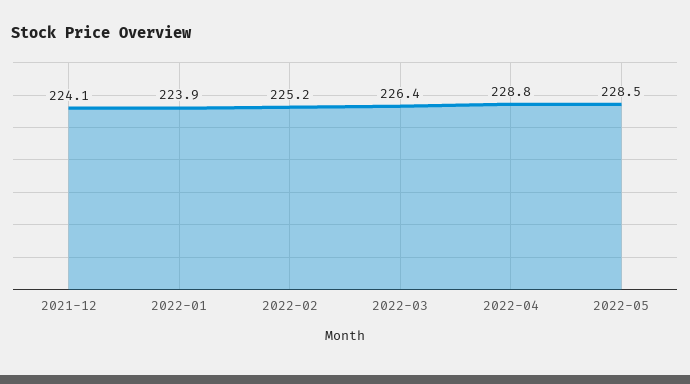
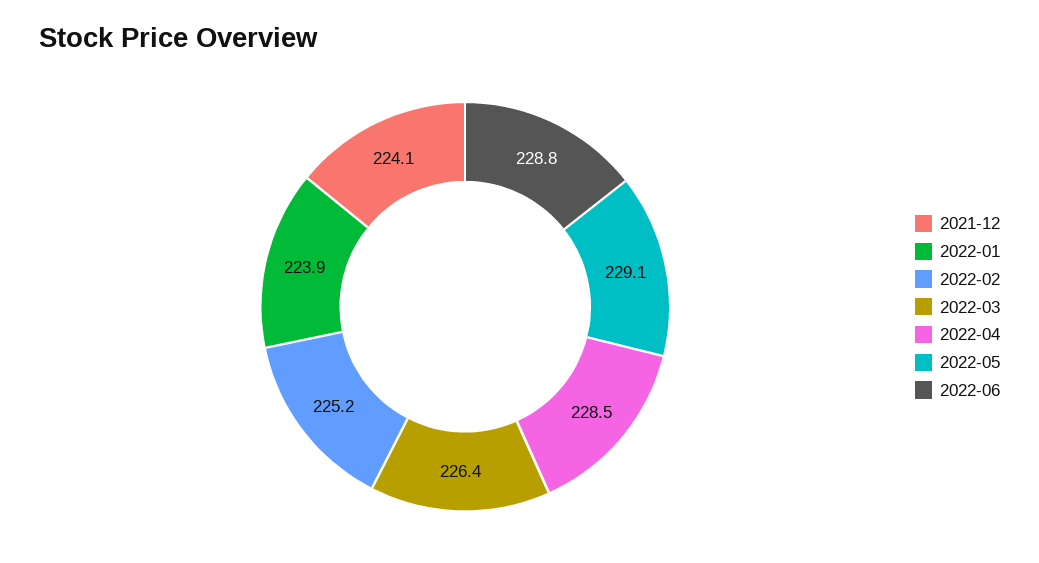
2022-04: 228.8 -> 228.5
2022-05: 228.5 -> 229.1
2022-06: none -> 228.8

